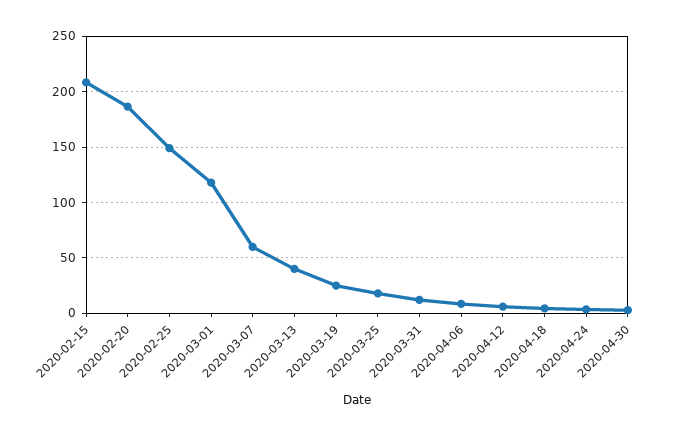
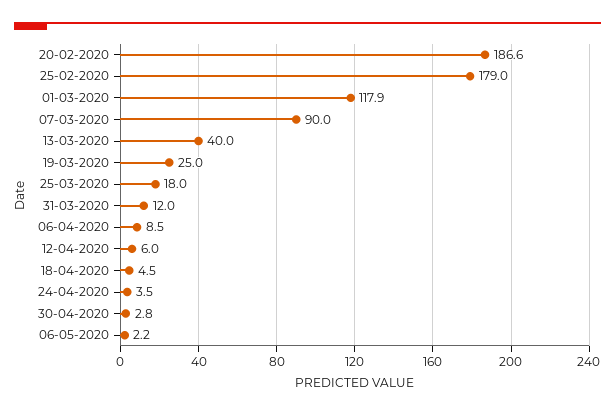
2020-02-15: 210 -> none
2020-02-25: 150 -> 179
2020-03-07: 60 -> 90
06-05-2020: none -> 2.2

